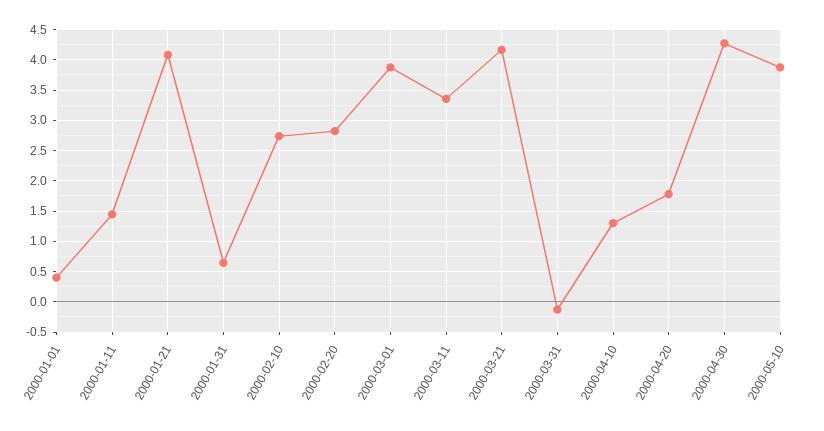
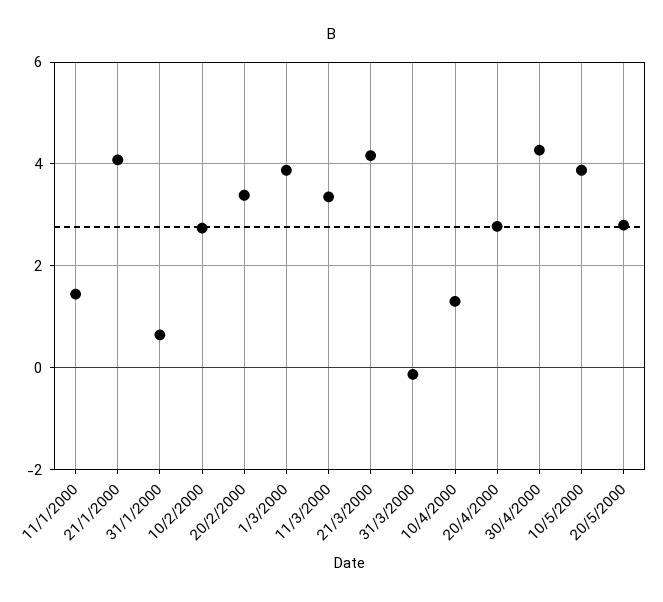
2000-01-01: 0.4 -> none
2000-02-20: 2.8 -> 3.4
2000-04-20: 1.8 -> 2.8
20/5/2000: none -> 2.8

